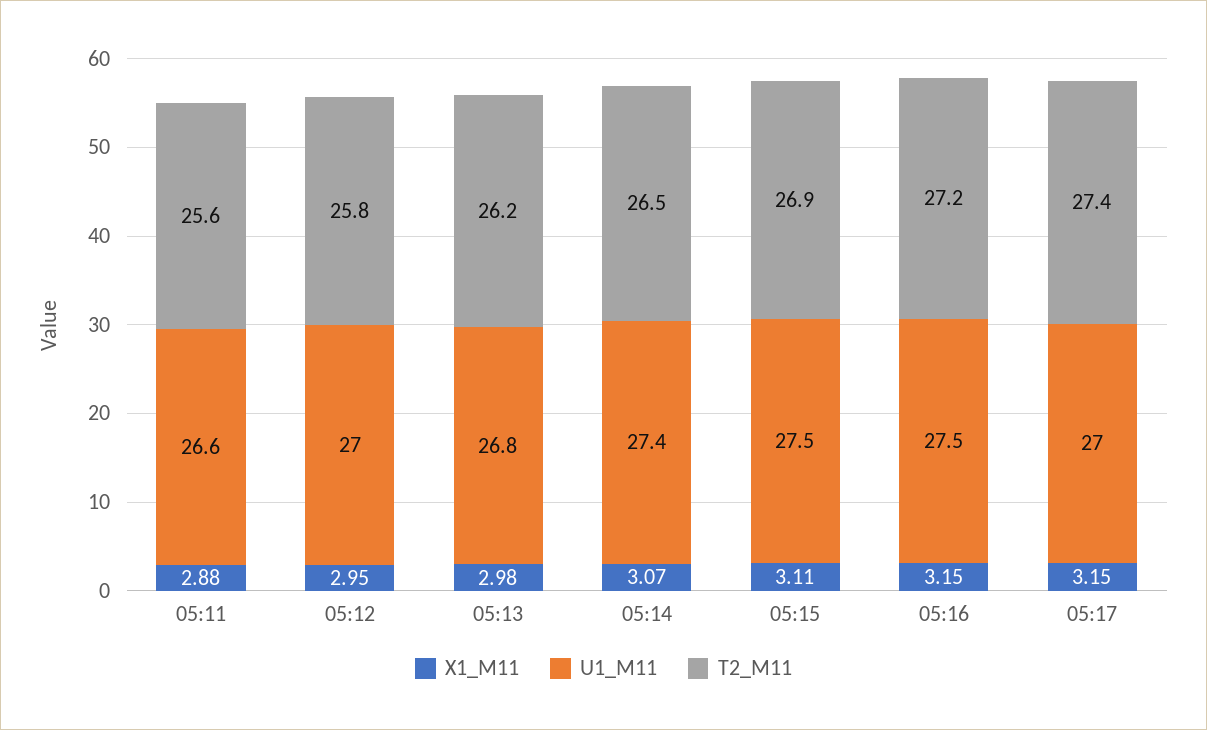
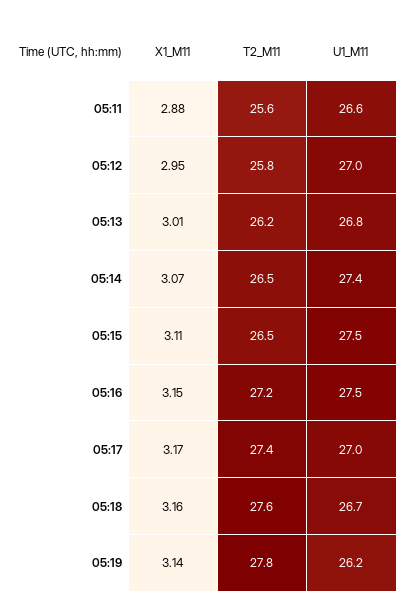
X1_M11, 05:13: 2.98 -> 3.01
T2_M11, 05:15: 26.9 -> 26.5
X1_M11, 05:17: 3.15 -> 3.17
X1_M11, 05:18: none -> 3.16
T2_M11, 05:18: none -> 27.6
U1_M11, 05:18: none -> 26.7
X1_M11, 05:19: none -> 3.14
T2_M11, 05:19: none -> 27.8
U1_M11, 05:19: none -> 26.2

